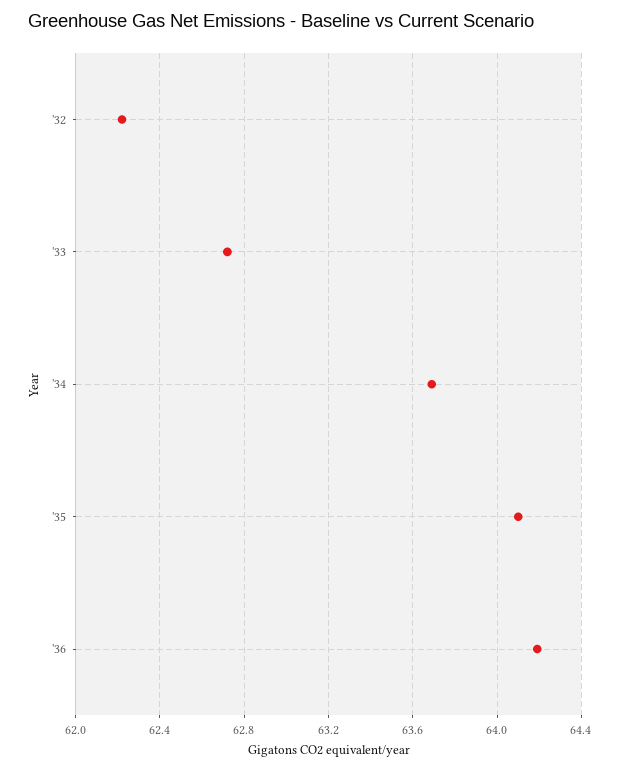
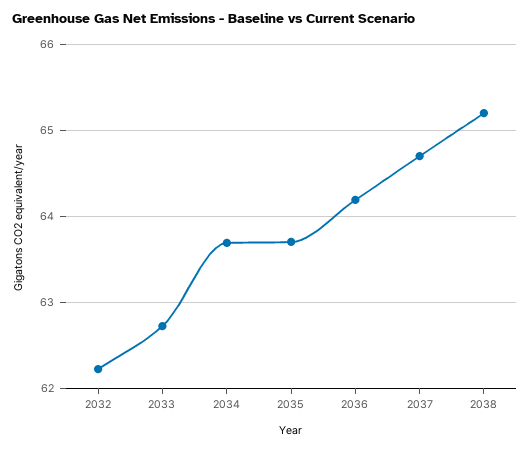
'35: 64.1 -> 63.7
2037: none -> 64.7
2038: none -> 65.2

